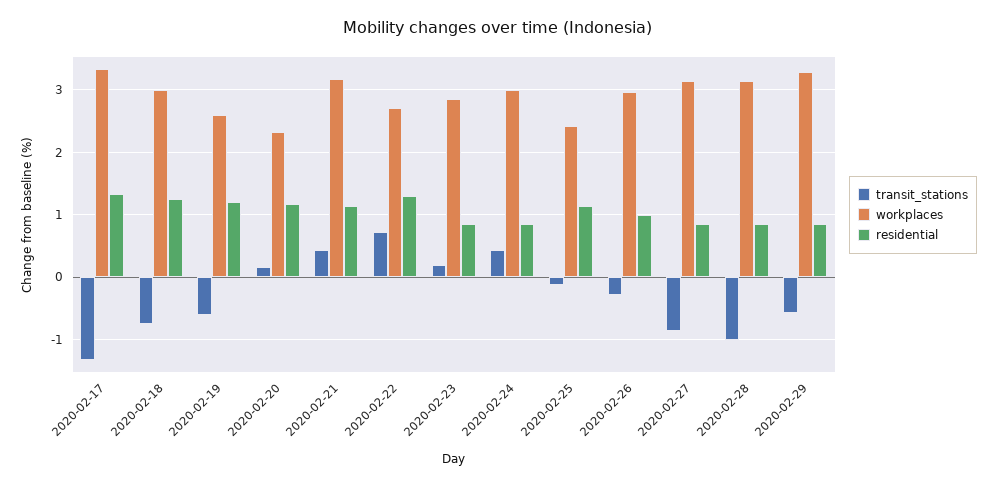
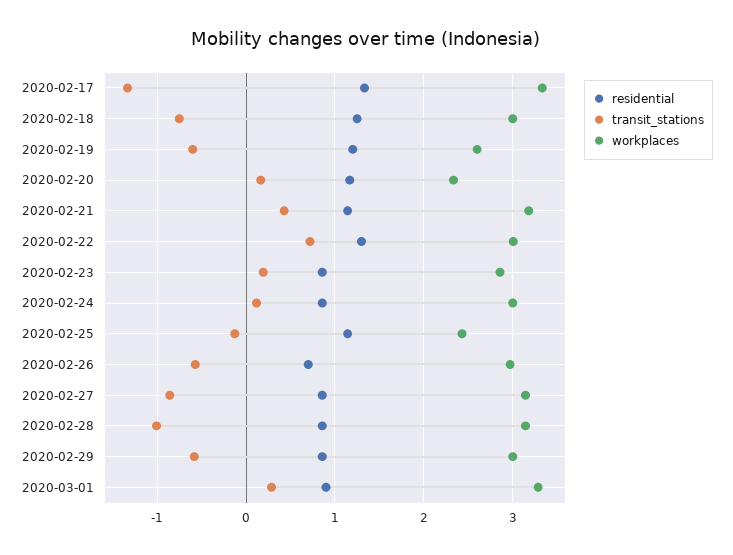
workplaces, 2020-02-22: 2.7 -> 3
transit_stations, 2020-02-24: 0.4 -> 0.1
transit_stations, 2020-02-26: -0.3 -> -0.6
residential, 2020-02-26: 1 -> 0.7
workplaces, 2020-02-29: 3.3 -> 3
residential, 2020-03-01: none -> 0.9
transit_stations, 2020-03-01: none -> 0.3
workplaces, 2020-03-01: none -> 3.3

